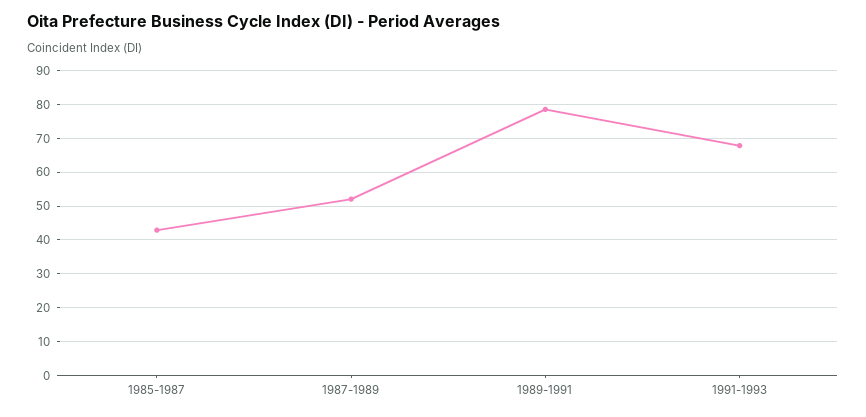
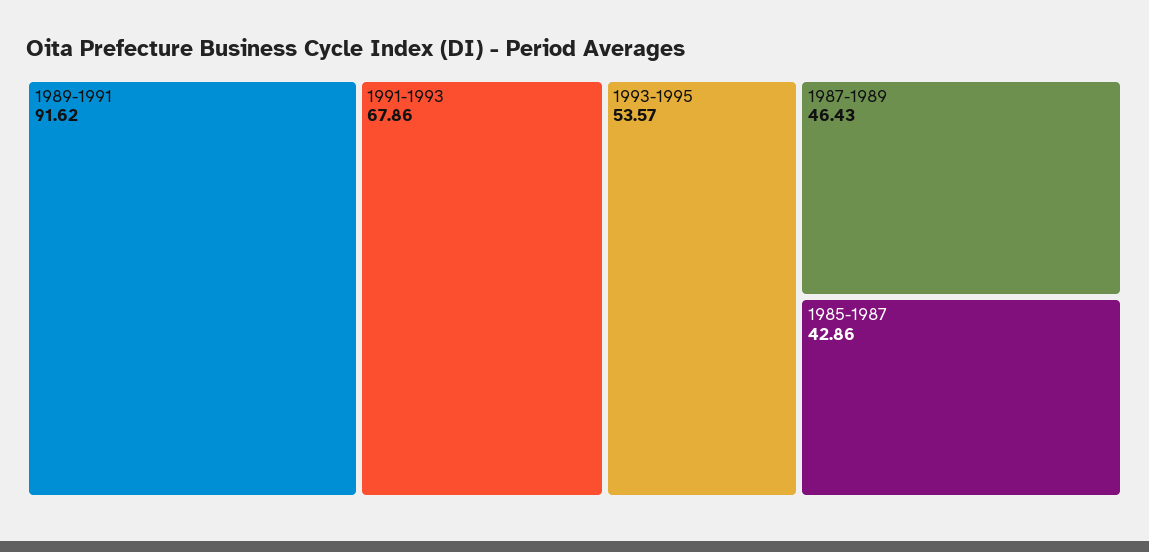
1987-1989: 52 -> 46.43
1989-1991: 78 -> 91.62
1993-1995: none -> 53.57

